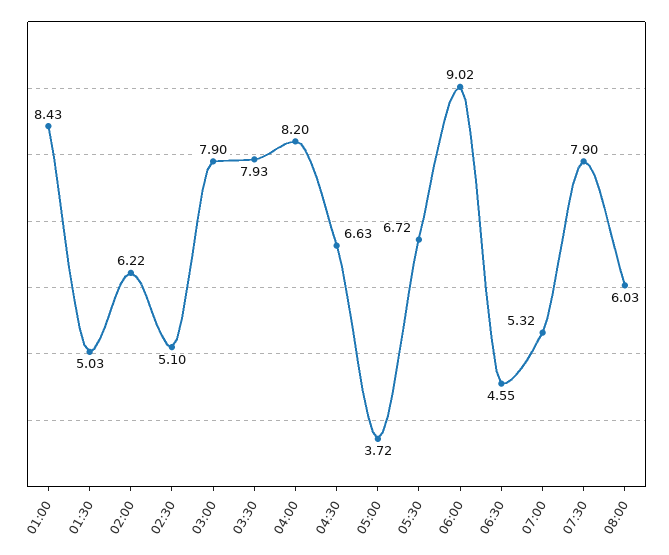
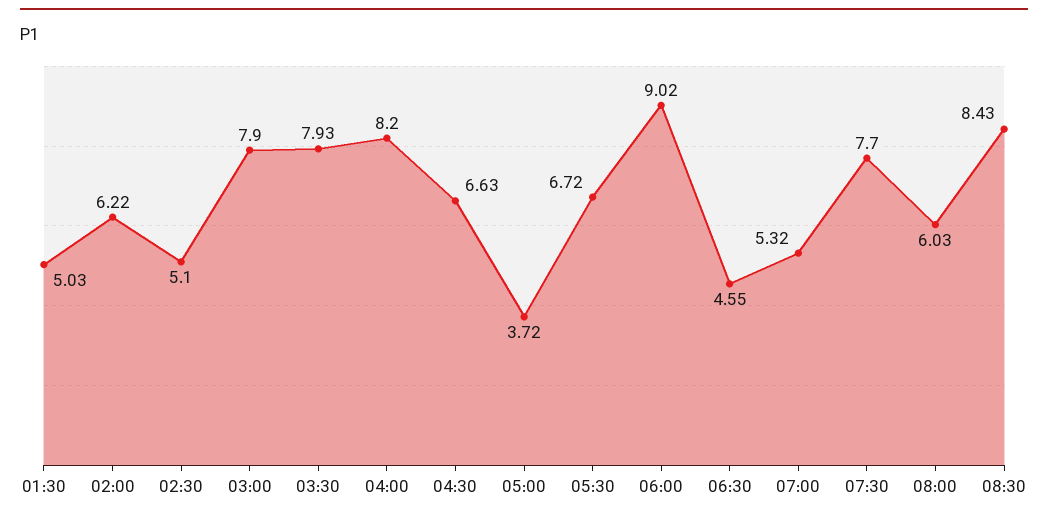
01:00: 8.43 -> none
07:30: 7.9 -> 7.7
08:30: none -> 8.43

